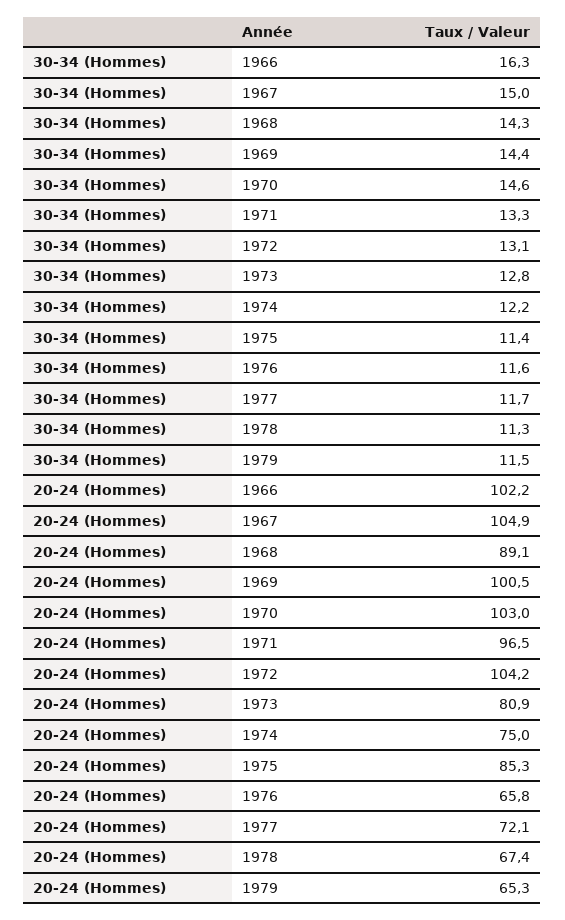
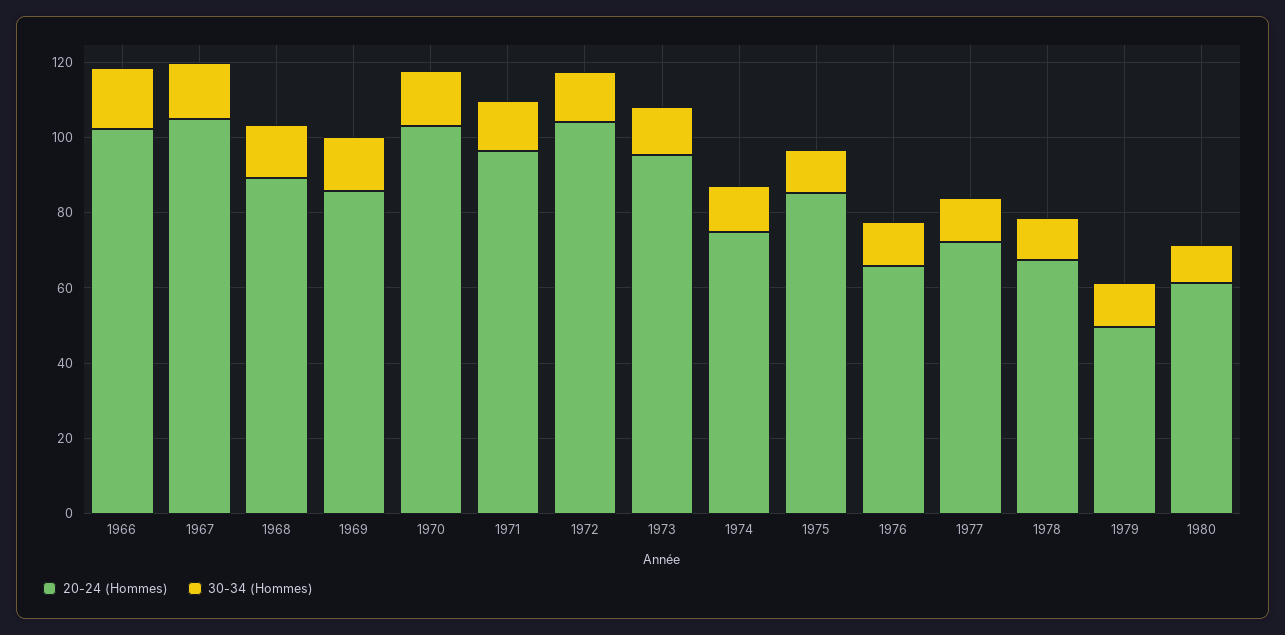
20-24 (Hommes), 1969: 100.5 -> 85
20-24 (Hommes), 1973: 80.9 -> 95
20-24 (Hommes), 1979: 65.3 -> 50
20-24 (Hommes), 1980: none -> 60
30-34 (Hommes), 1980: none -> 10

